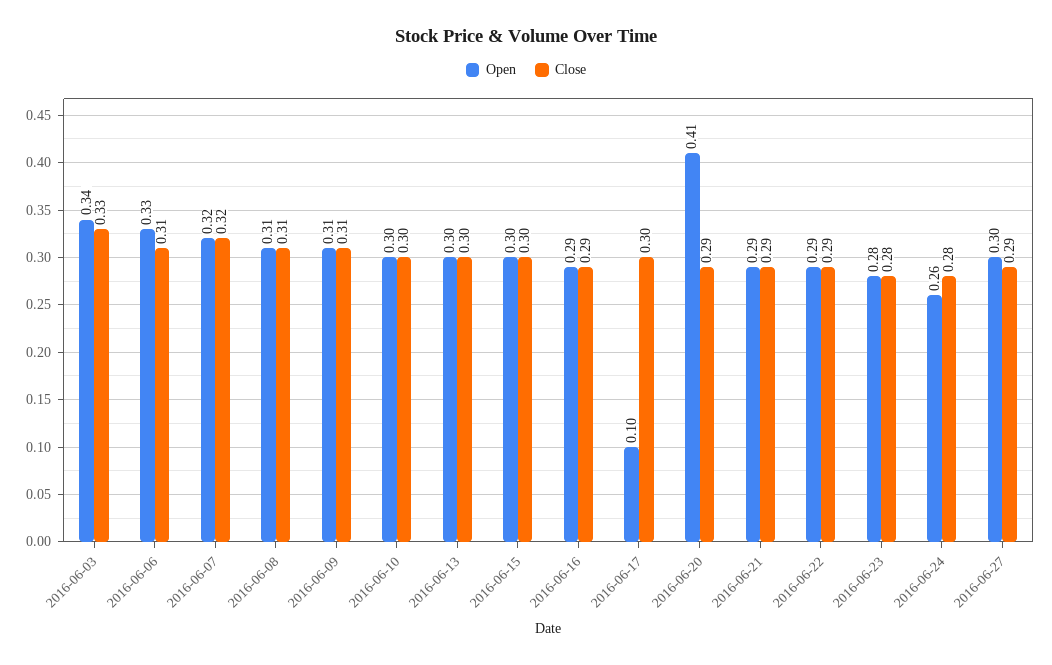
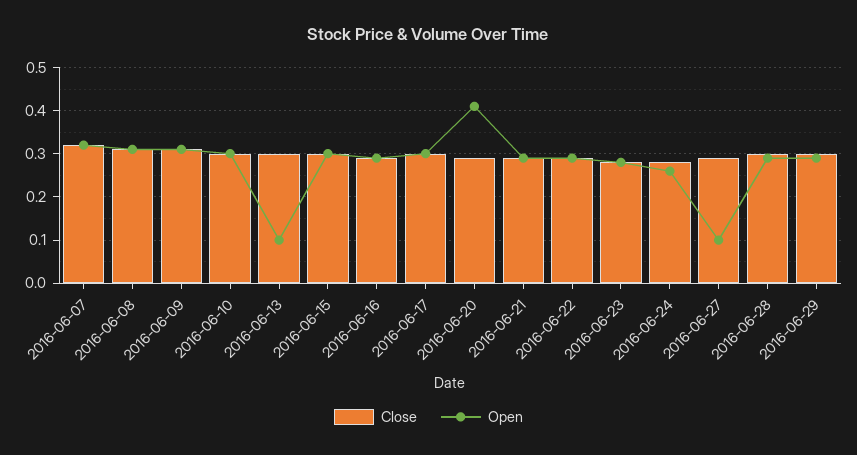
Open, 2016-06-03: 0.34 -> none
Close, 2016-06-03: 0.33 -> none
Open, 2016-06-06: 0.33 -> none
Close, 2016-06-06: 0.31 -> none
Open, 2016-06-13: 0.3 -> 0.1
Open, 2016-06-17: 0.1 -> 0.3
Open, 2016-06-27: 0.3 -> 0.1
Close, 2016-06-28: none -> 0.3
Open, 2016-06-28: none -> 0.3
Close, 2016-06-29: none -> 0.3
Open, 2016-06-29: none -> 0.3

